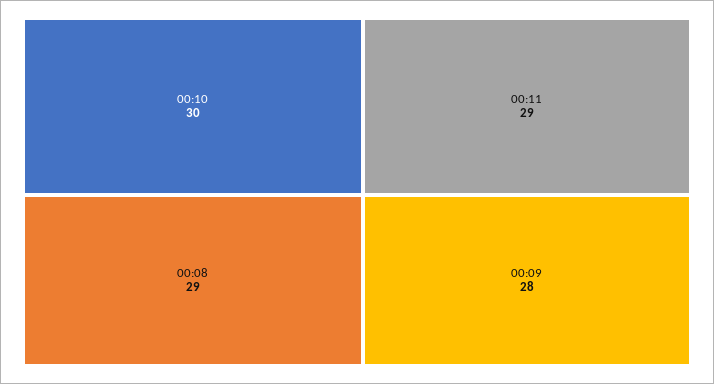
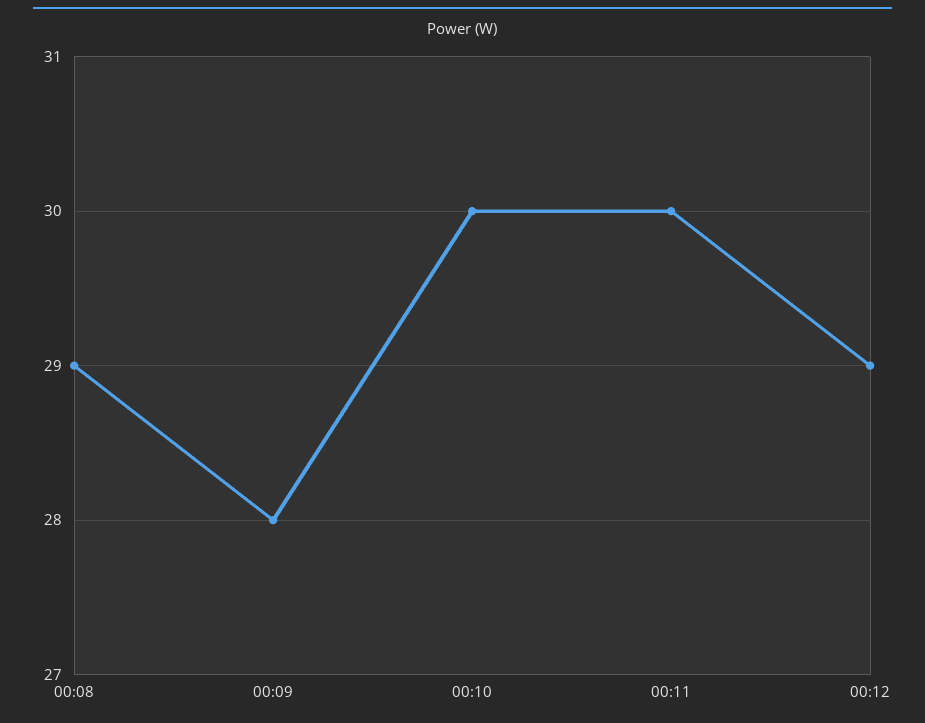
00:11: 29 -> 30
00:12: none -> 29

